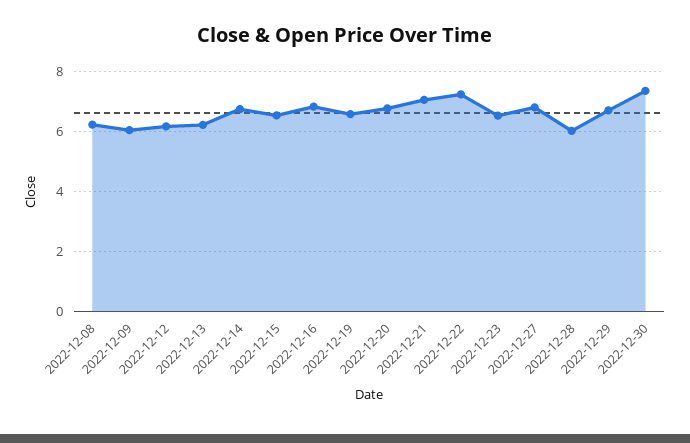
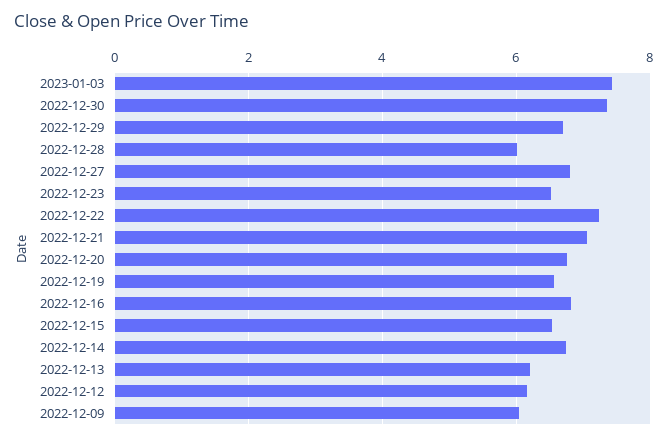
2022-12-08: 6.2 -> none
2023-01-03: none -> 7.4

